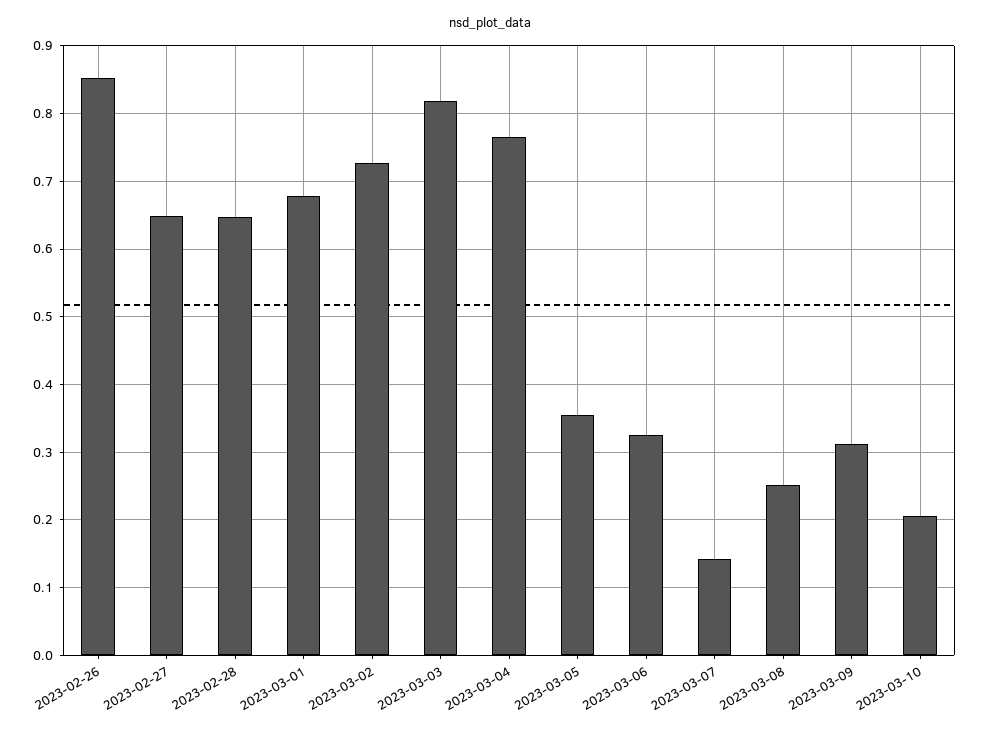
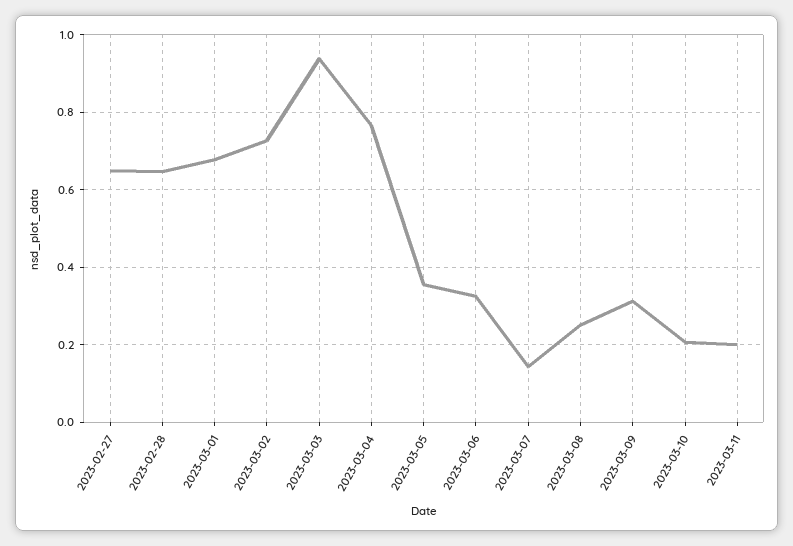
2023-02-26: 0.85 -> none
2023-03-03: 0.82 -> 0.94
2023-03-11: none -> 0.2

